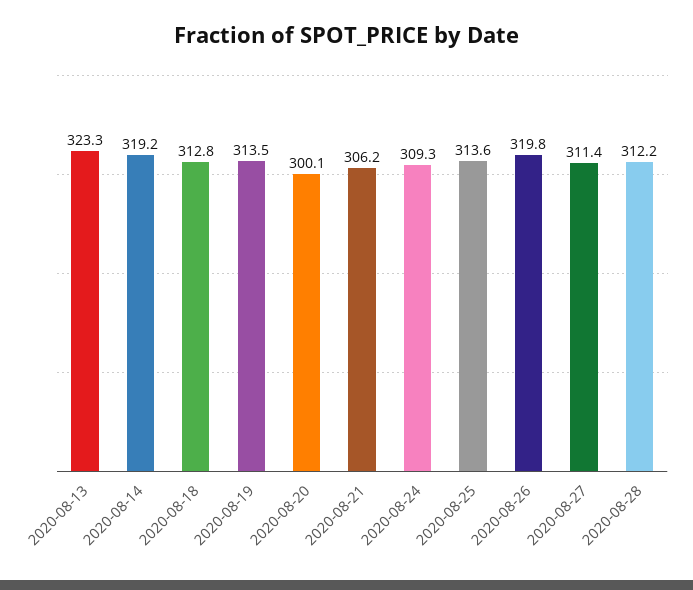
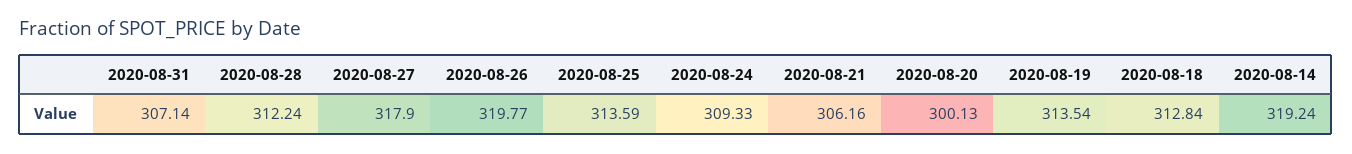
2020-08-13: 323.3 -> none
2020-08-27: 311.4 -> 317.9
2020-08-31: none -> 307.14

